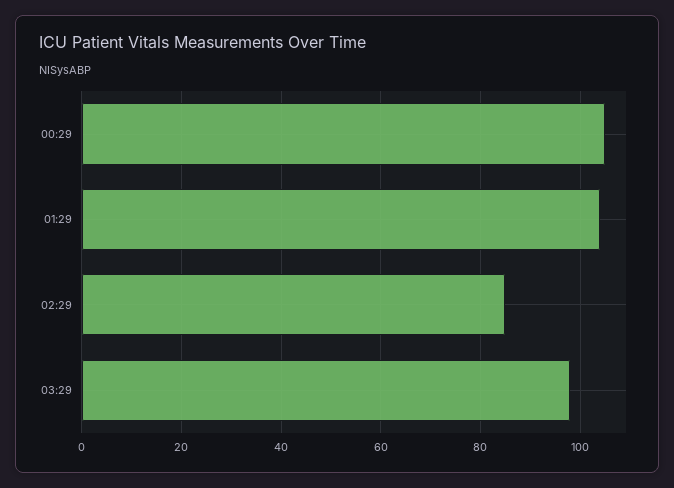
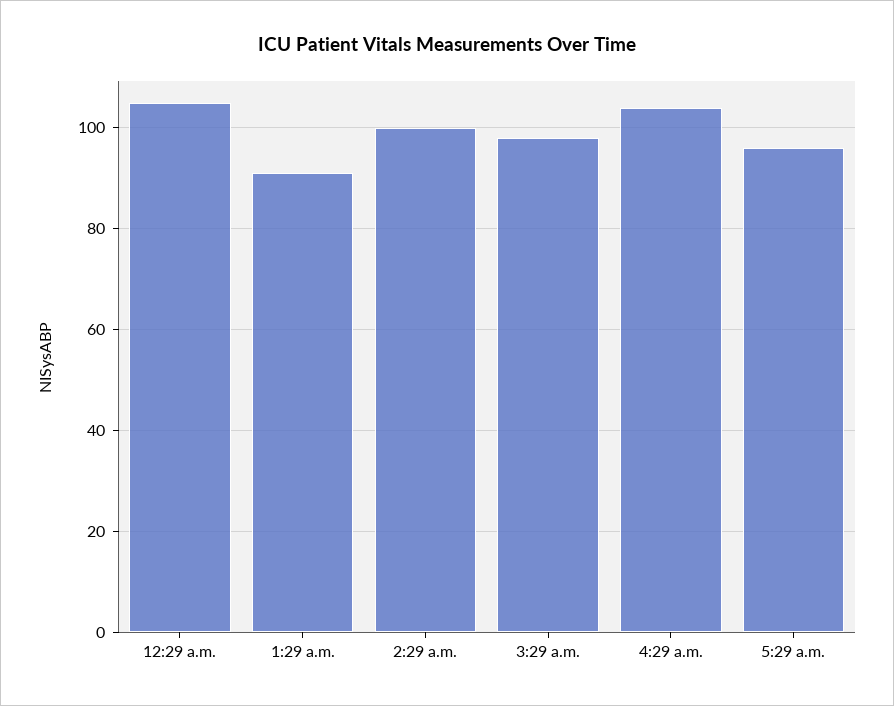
01:29: 105 -> 90
02:29: 85 -> 100
4:29 a.m.: none -> 105
5:29 a.m.: none -> 95

